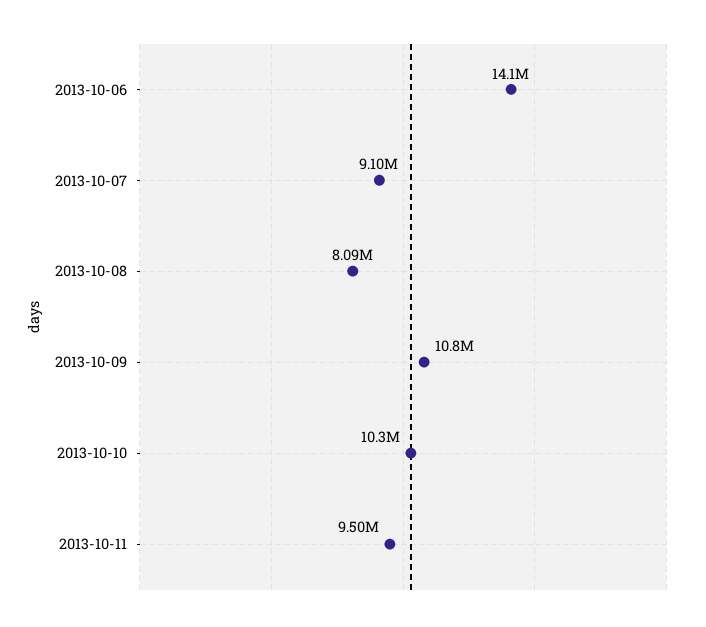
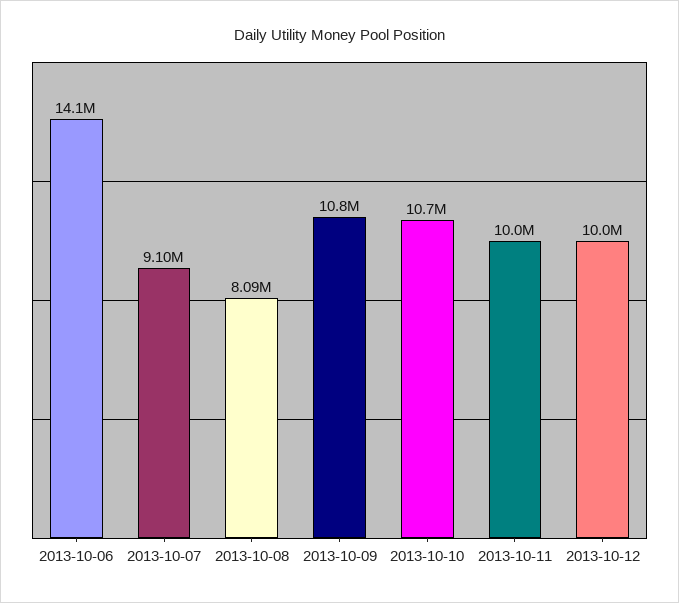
2013-10-10: 10300000 -> 10700000
2013-10-11: 9500000 -> 10000000
2013-10-12: none -> 10000000

